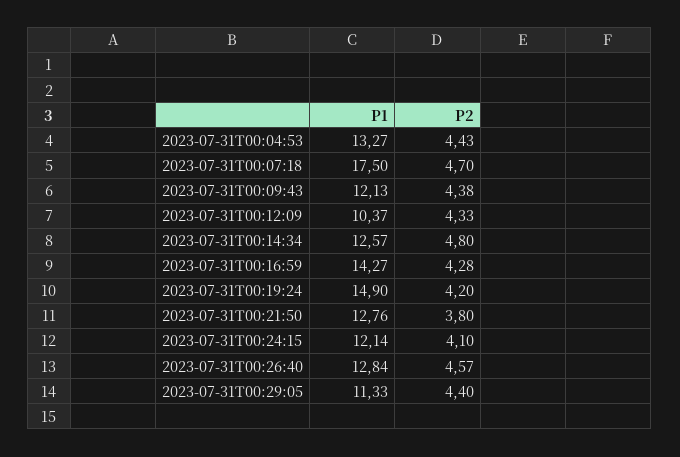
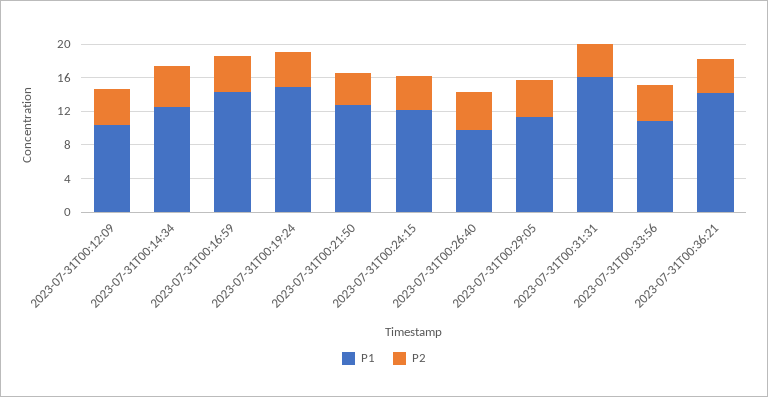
P1, 2023-07-31T00:04:53: 13.27 -> none
P2, 2023-07-31T00:04:53: 4.43 -> none
P1, 2023-07-31T00:07:18: 17.5 -> none
P2, 2023-07-31T00:07:18: 4.7 -> none
P1, 2023-07-31T00:09:43: 12.13 -> none
P2, 2023-07-31T00:09:43: 4.38 -> none
P1, 2023-07-31T00:26:40: 12.84 -> 10
P1, 2023-07-31T00:31:31: none -> 16
P2, 2023-07-31T00:31:31: none -> 4
P1, 2023-07-31T00:33:56: none -> 11
P2, 2023-07-31T00:33:56: none -> 4
P1, 2023-07-31T00:36:21: none -> 14
P2, 2023-07-31T00:36:21: none -> 4

